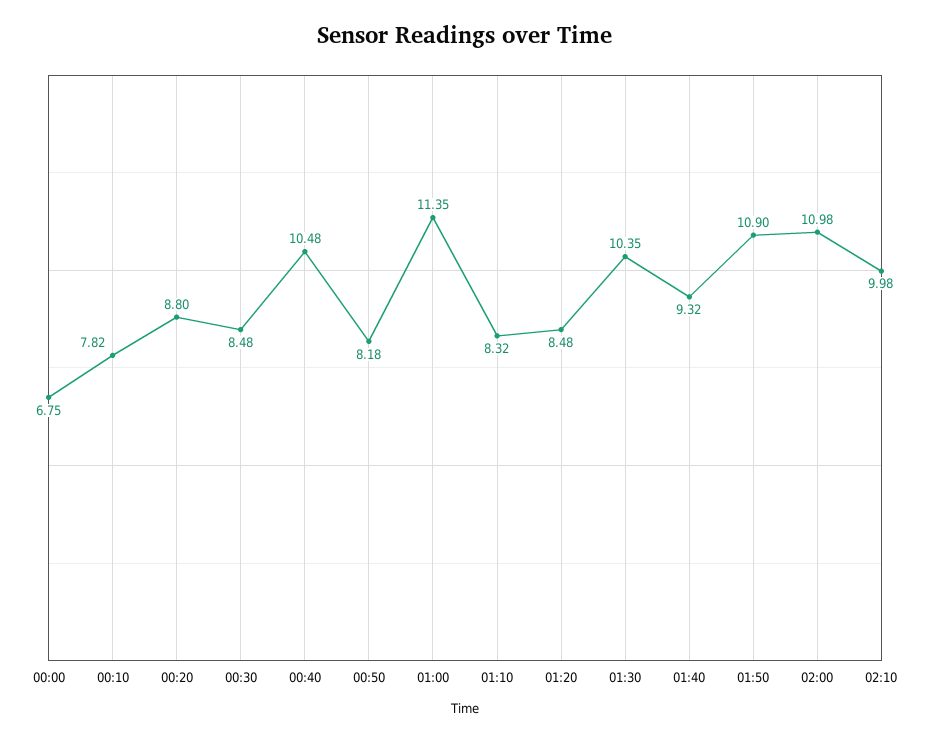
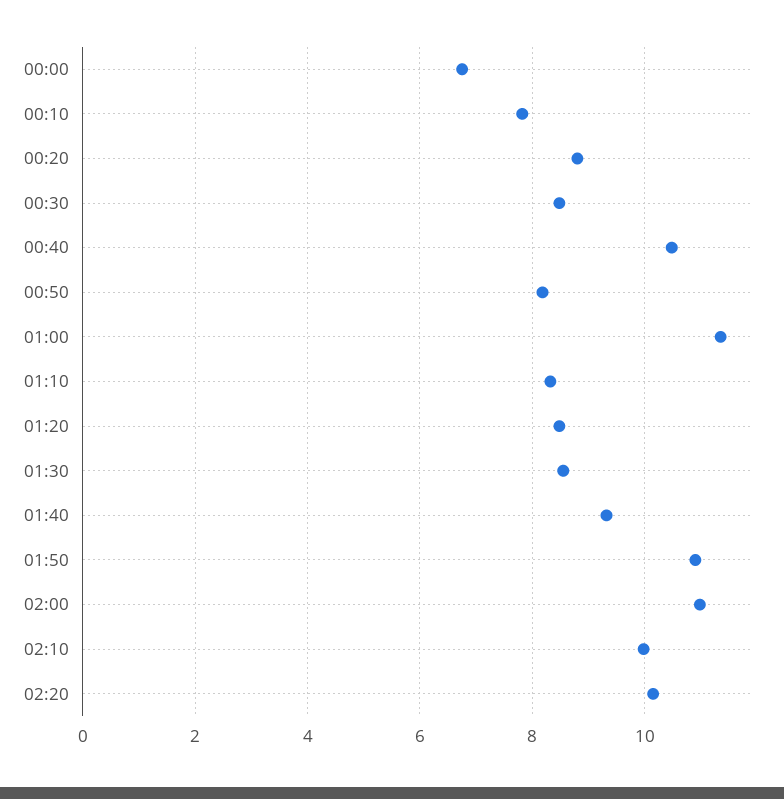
01:30: 10.35 -> 8.6
02:20: none -> 10.2

